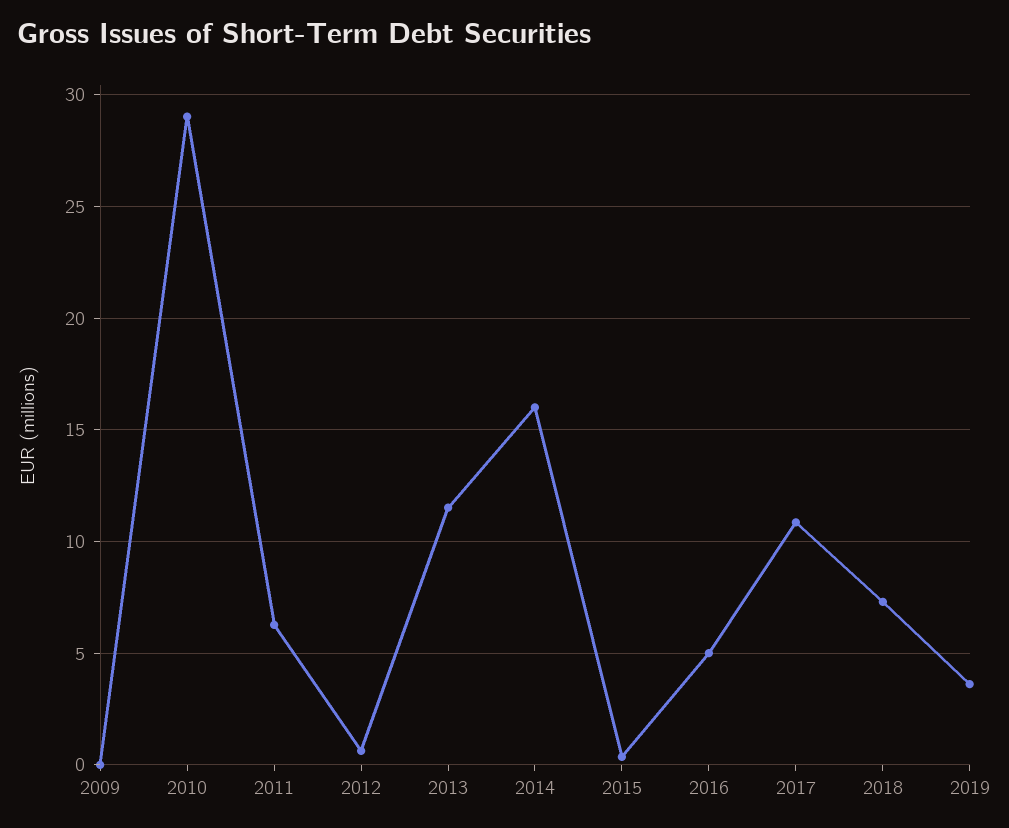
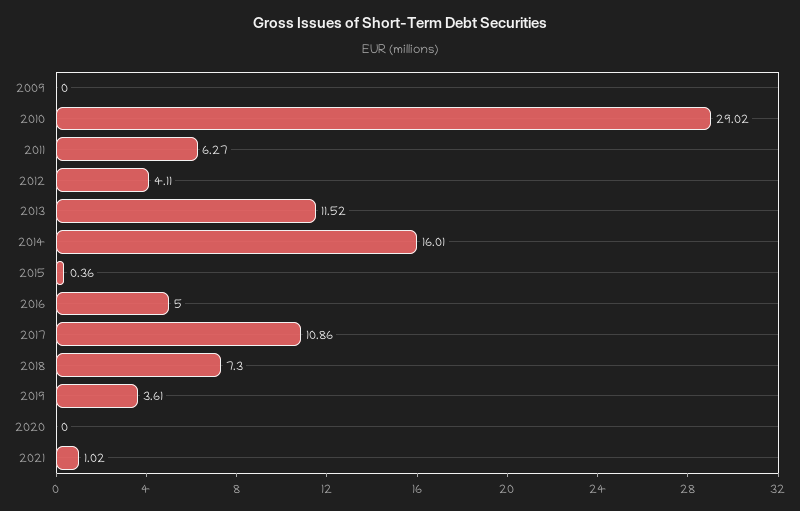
2012: 0.5 -> 4.11
2020: none -> 0
2021: none -> 1.02

